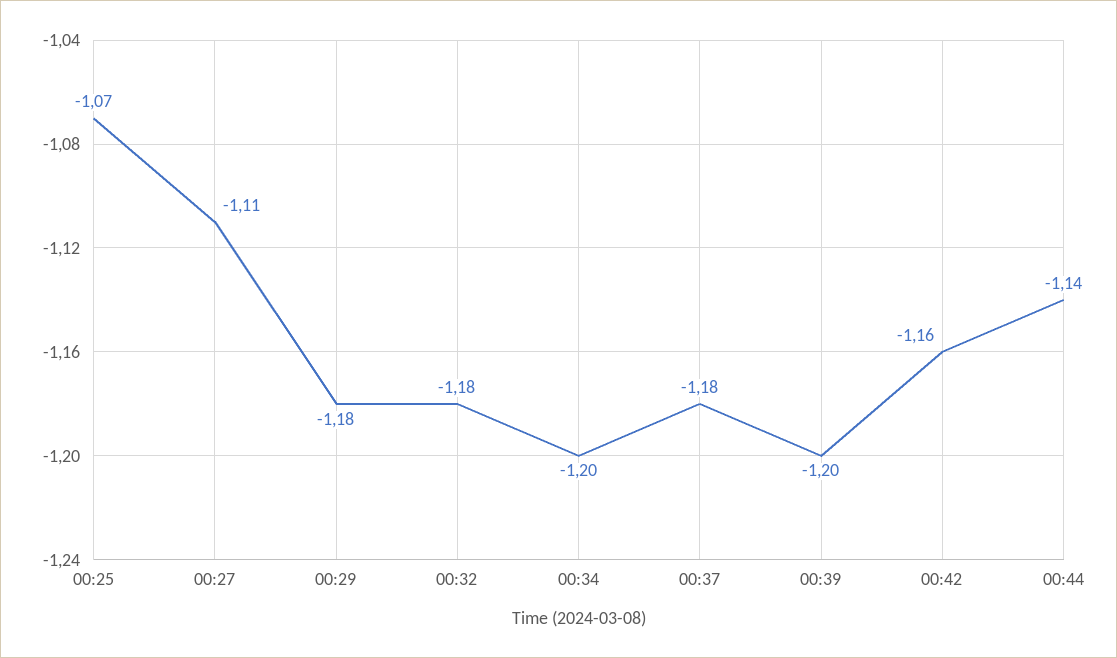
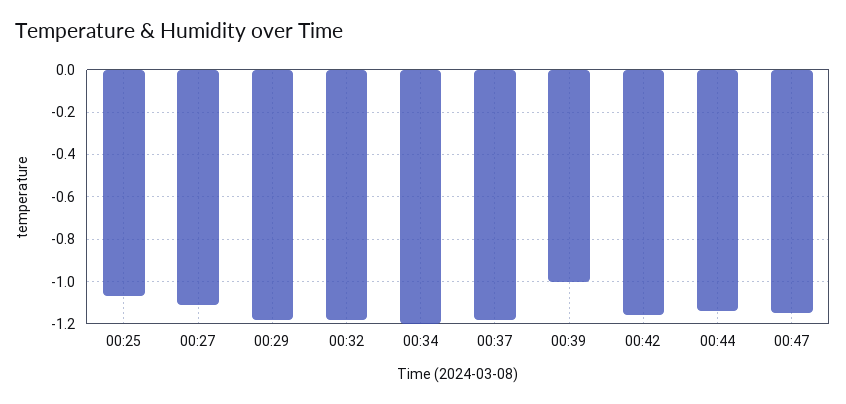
00:39: -1.2 -> -1
00:47: none -> -1.15

